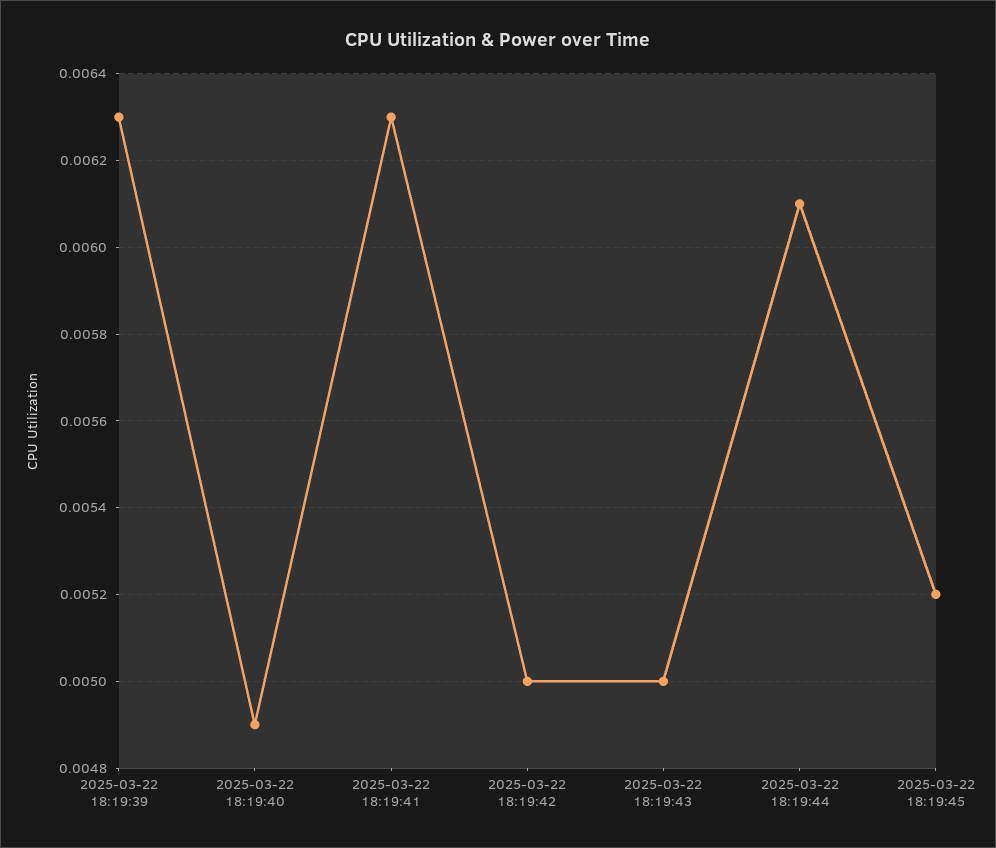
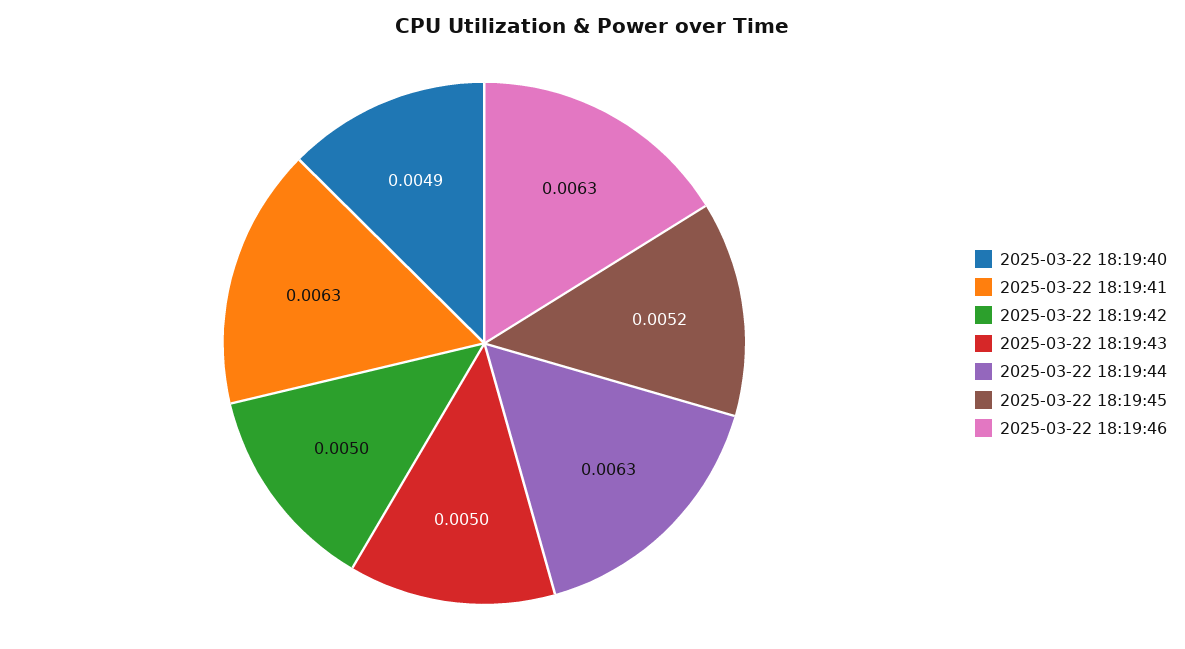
2025-03-22 18:19:39: 0.0063 -> none
2025-03-22 18:19:44: 0.0061 -> 0.0063
2025-03-22 18:19:46: none -> 0.0063

